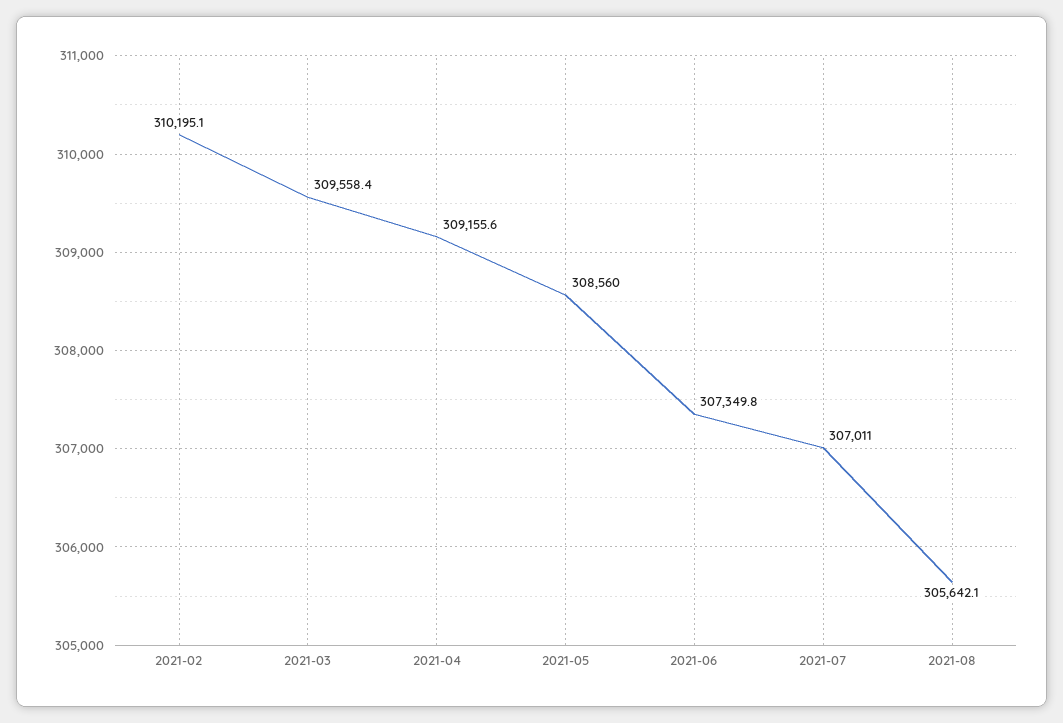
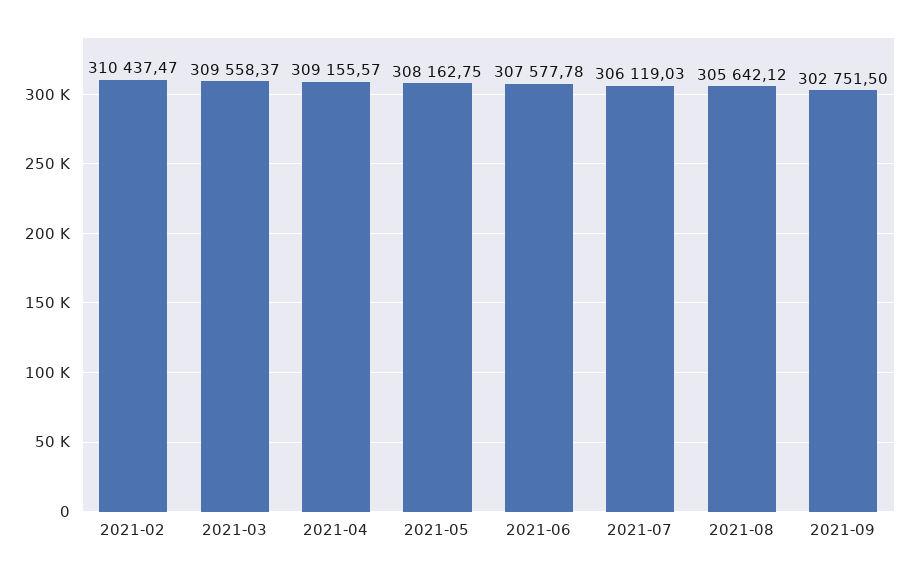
2021-02: 310195.1 -> 310437.47
2021-05: 308560 -> 308162.75
2021-06: 307349.8 -> 307577.78
2021-07: 307011 -> 306119.03
2021-09: none -> 302751.5

